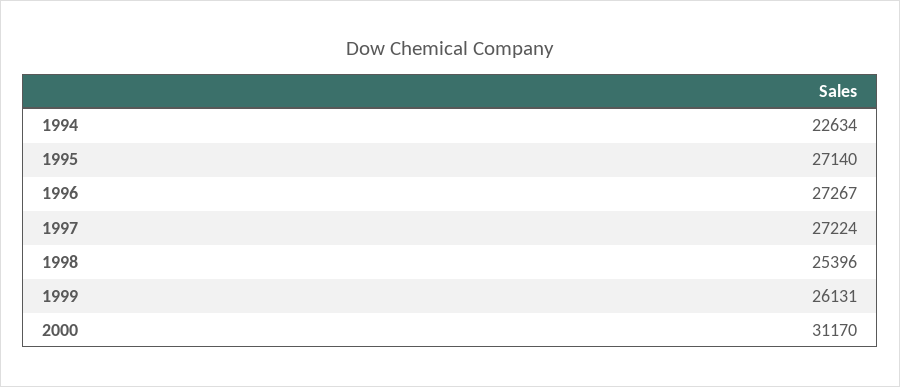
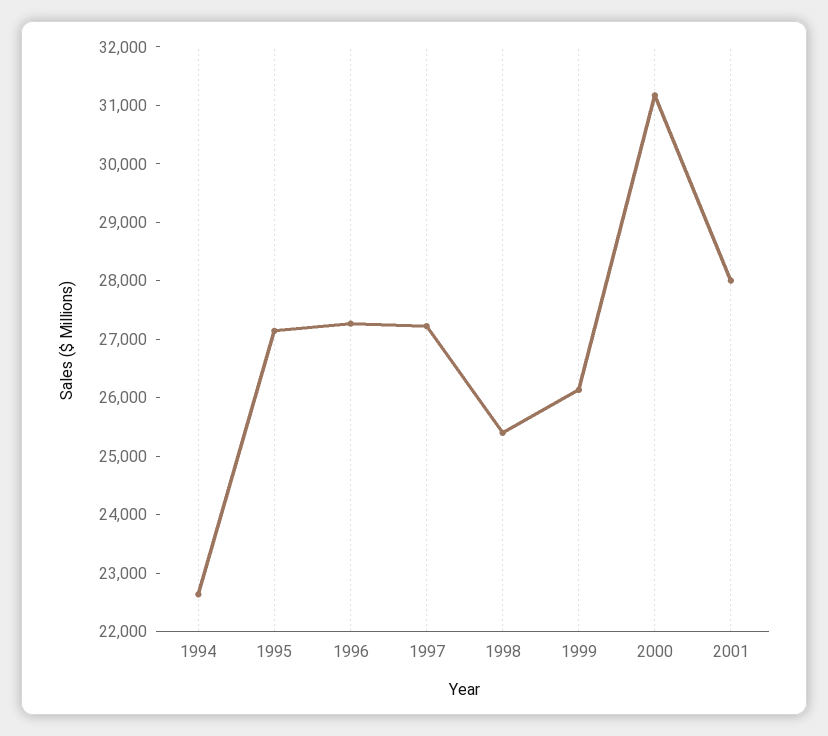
2001: none -> 28000

